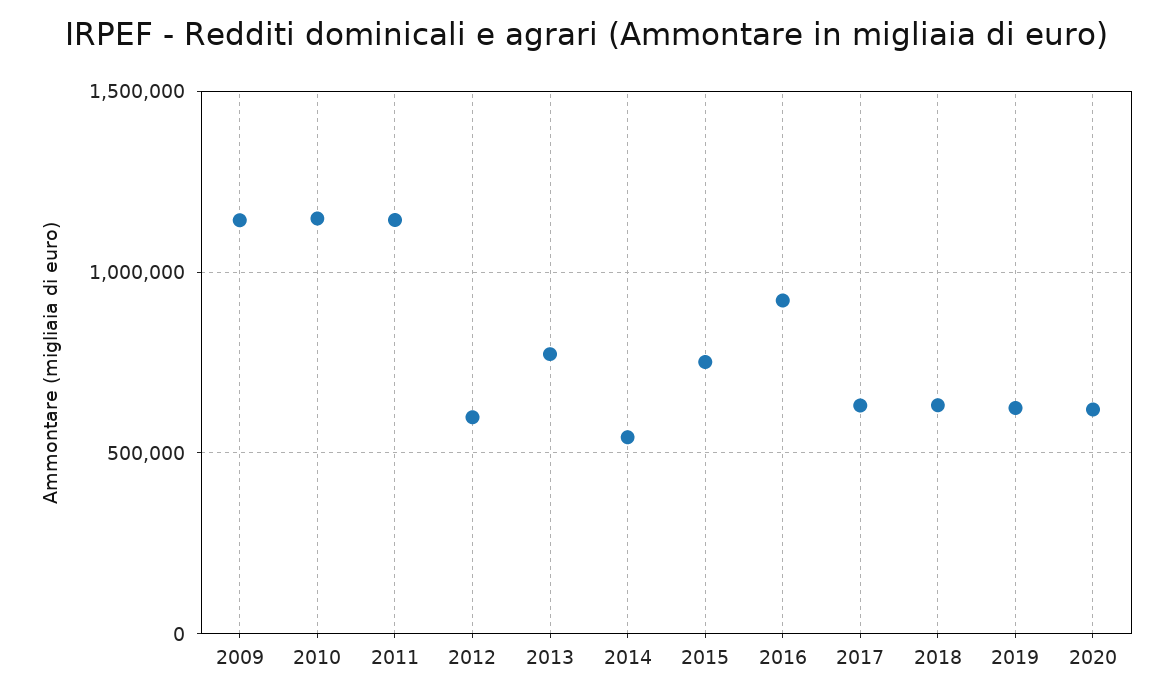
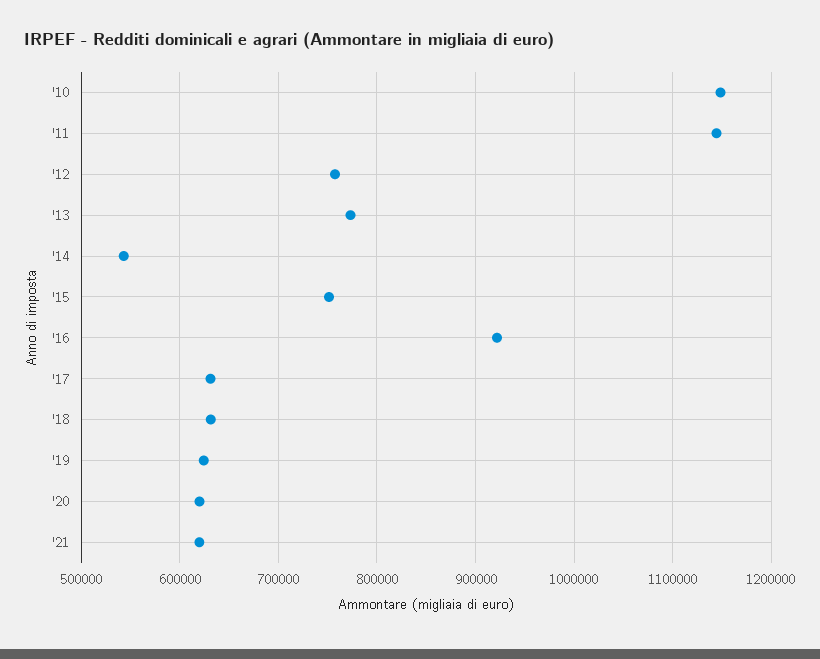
2009: 1150000 -> none
2012: 600000 -> 760000
'21: none -> 620000

